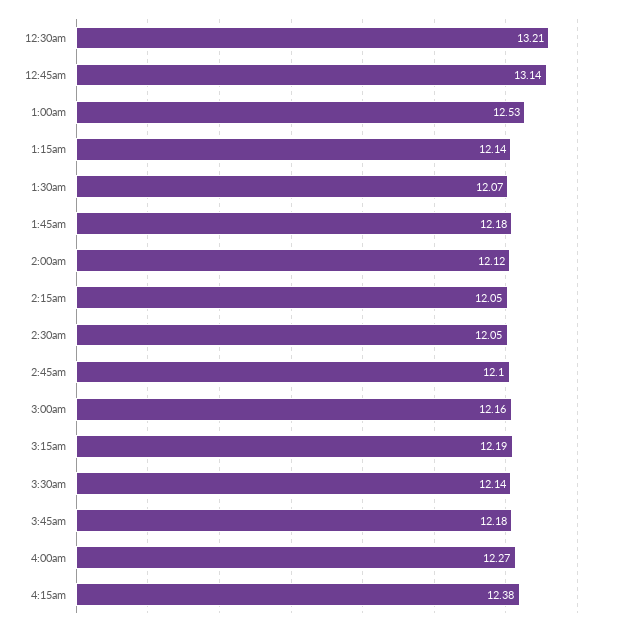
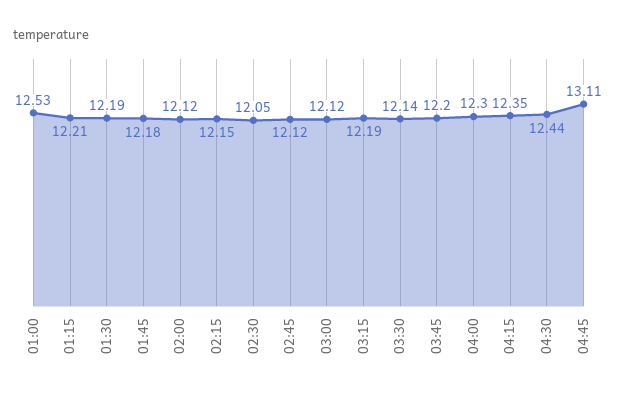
12:30am: 13.21 -> none
12:45am: 13.14 -> none
1:15am: 12.14 -> 12.21
1:30am: 12.07 -> 12.19
2:15am: 12.05 -> 12.15
2:45am: 12.1 -> 12.12
3:00am: 12.16 -> 12.12
3:45am: 12.18 -> 12.2
4:00am: 12.27 -> 12.3
4:15am: 12.38 -> 12.35
04:30: none -> 12.44
04:45: none -> 13.11

